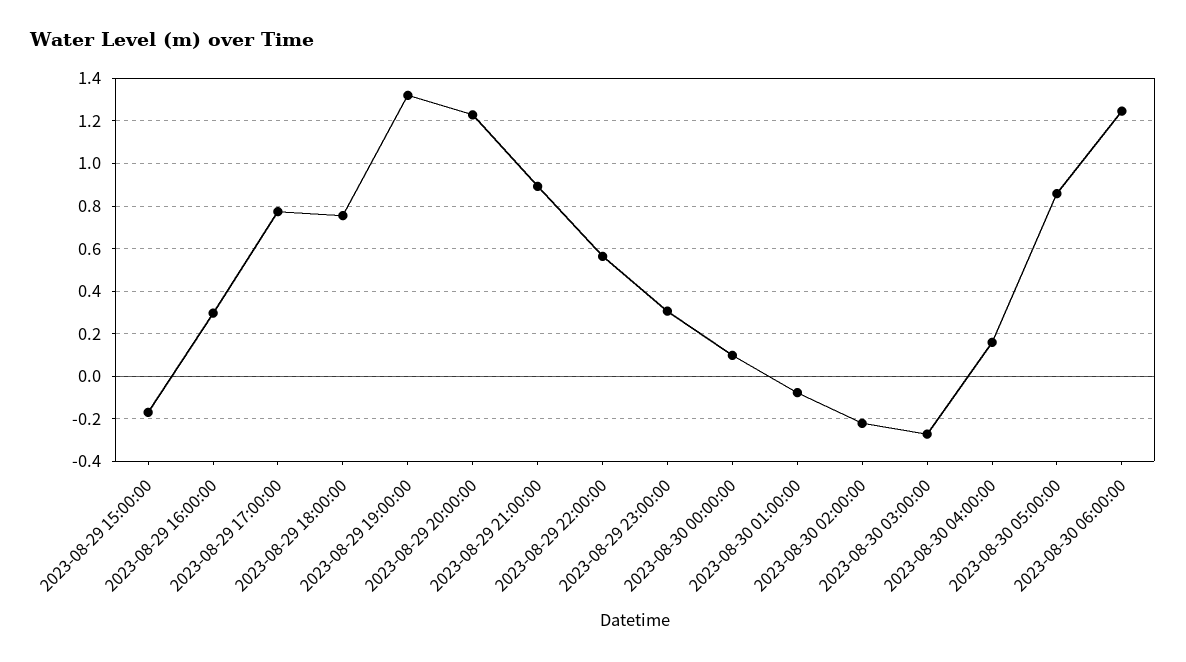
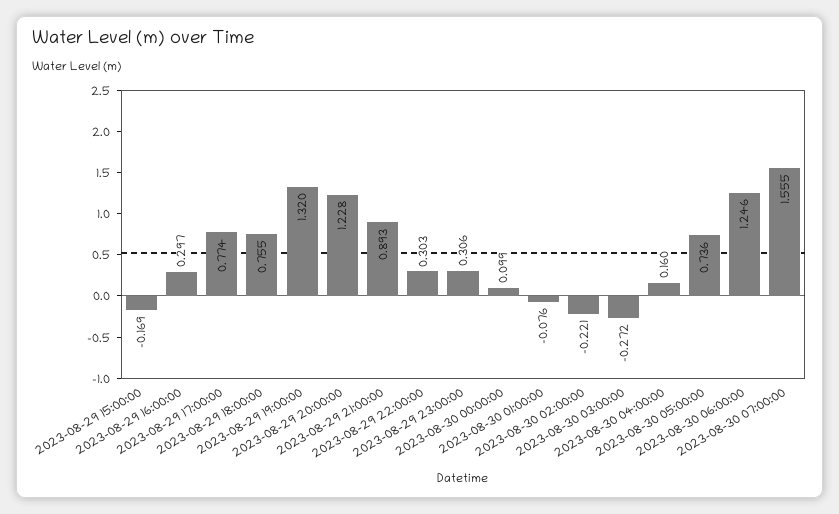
2023-08-29 22:00:00: 0.55 -> 0.303
2023-08-30 05:00:00: 0.85 -> 0.736
2023-08-30 07:00:00: none -> 1.555

